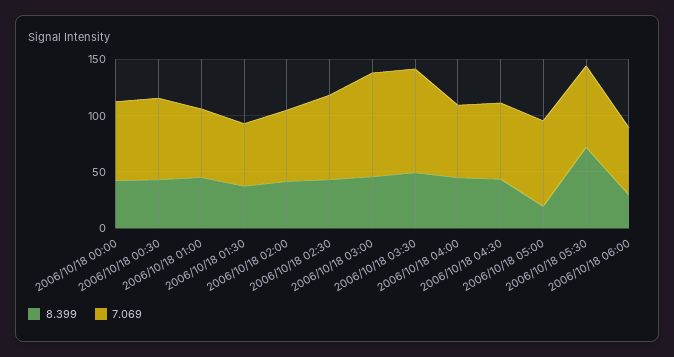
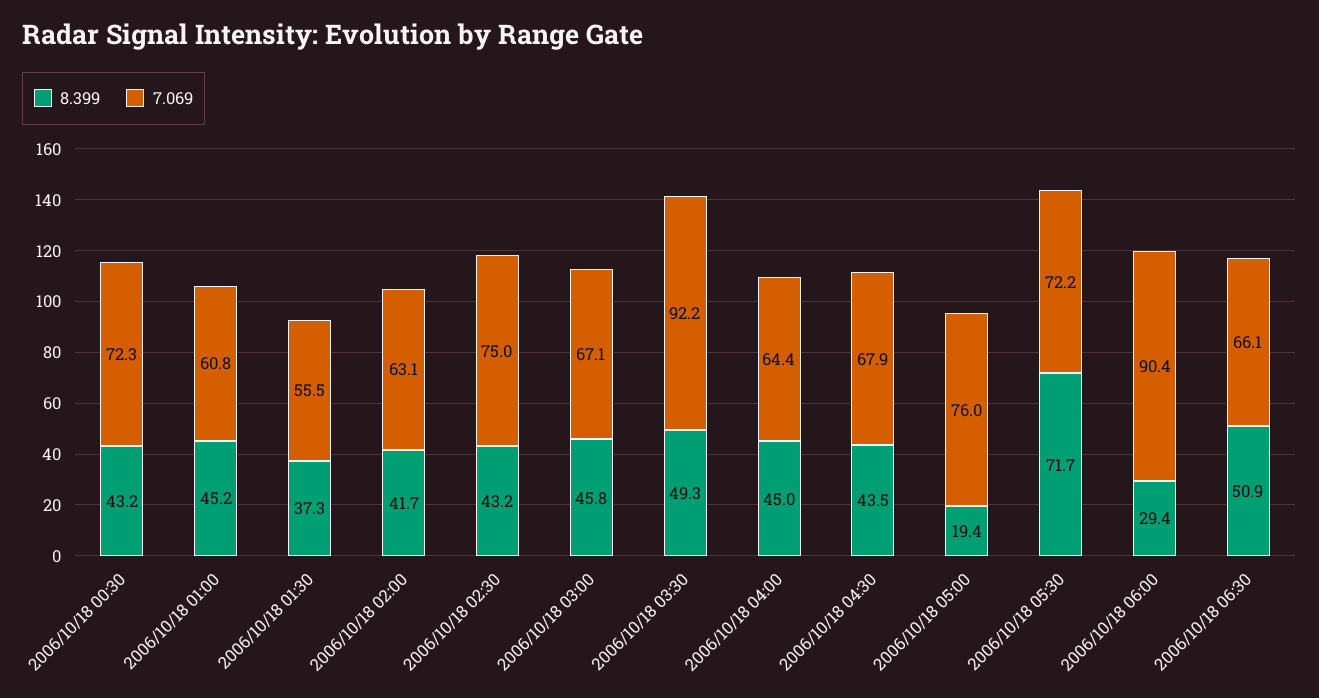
8.399, 2006/10/18 00:00: 40 -> none
7.069, 2006/10/18 00:00: 70 -> none
7.069, 2006/10/18 03:00: 90 -> 67.1
7.069, 2006/10/18 06:00: 60 -> 90.4
8.399, 2006/10/18 06:30: none -> 50.9
7.069, 2006/10/18 06:30: none -> 66.1

